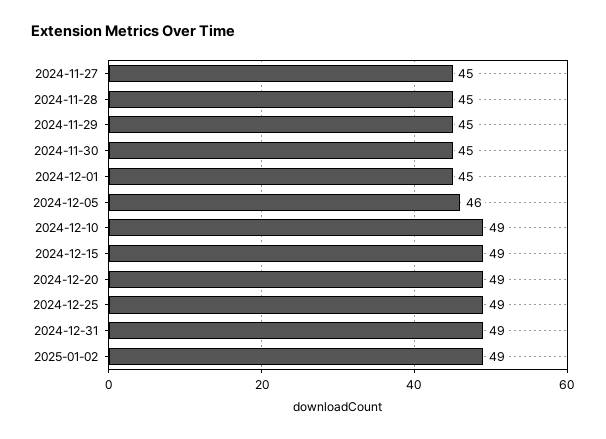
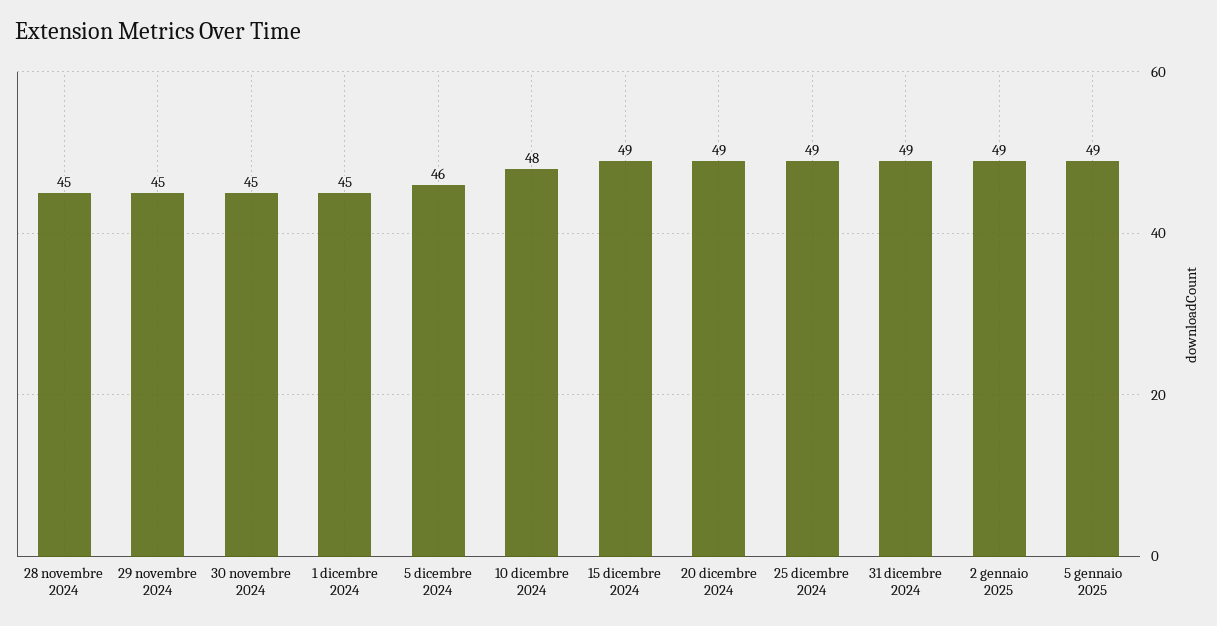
2024-11-27: 45 -> none
2024-12-10: 49 -> 48
5 gennaio 2025: none -> 49

